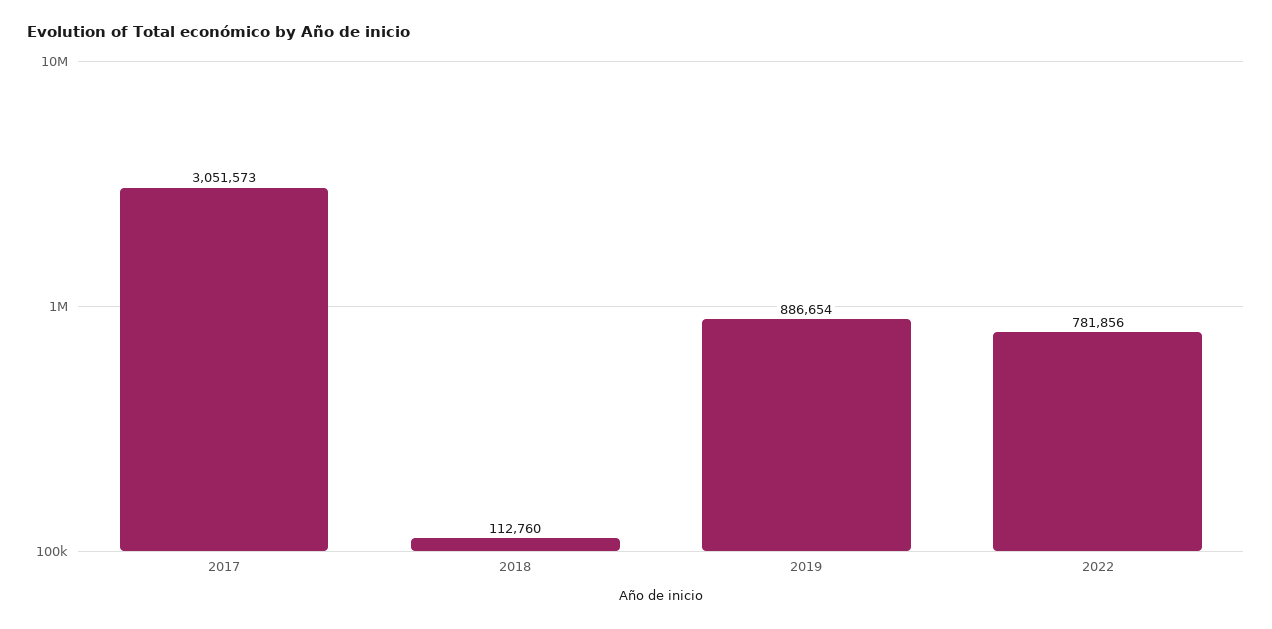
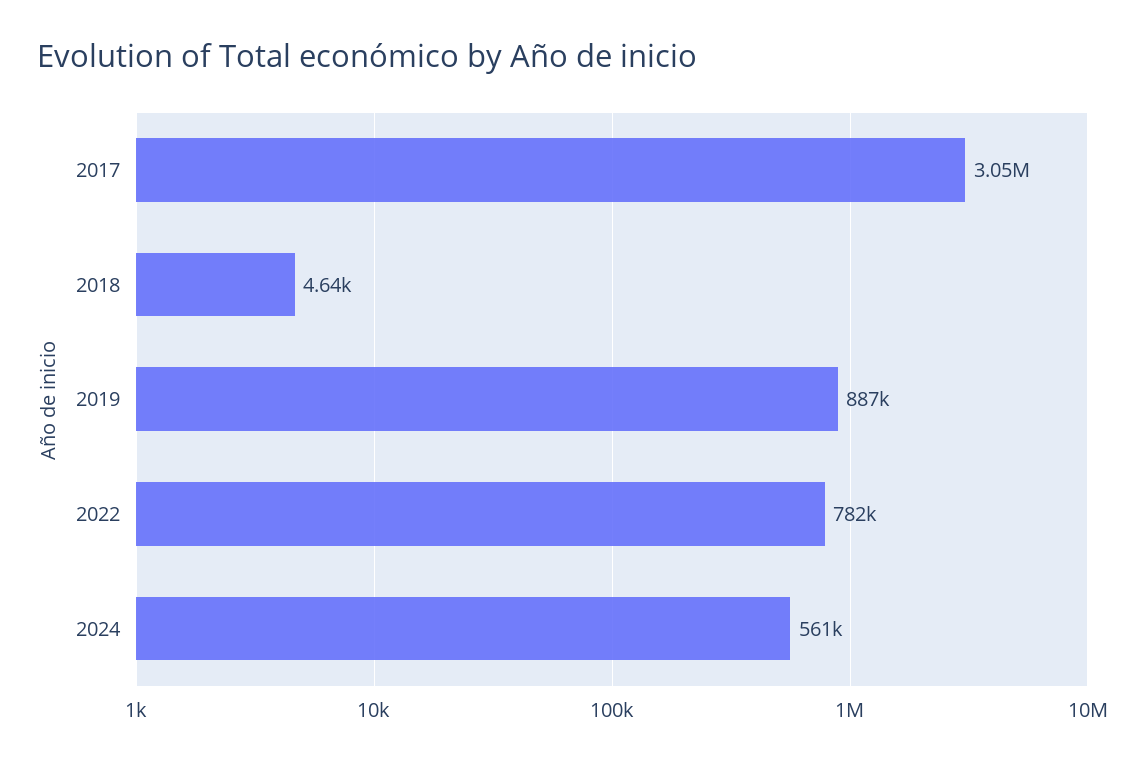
2018: 112760 -> 4640
2024: none -> 561000

